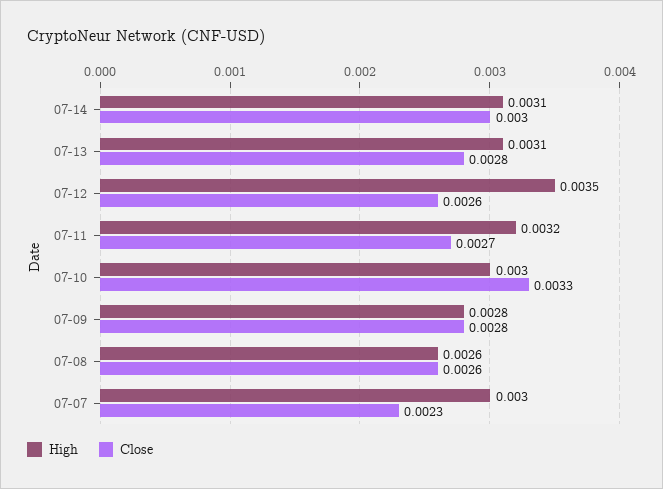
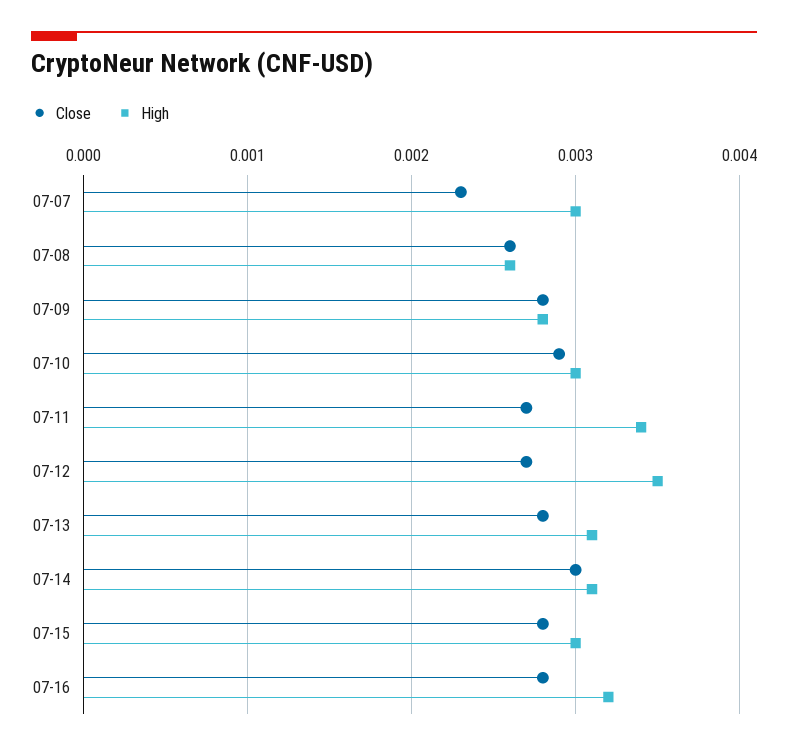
Close, 07-12: 0.0026 -> 0.0027
High, 07-11: 0.0032 -> 0.0034
Close, 07-10: 0.0033 -> 0.0029
Close, 07-15: none -> 0.0028
High, 07-15: none -> 0.003
Close, 07-16: none -> 0.0028
High, 07-16: none -> 0.0032

